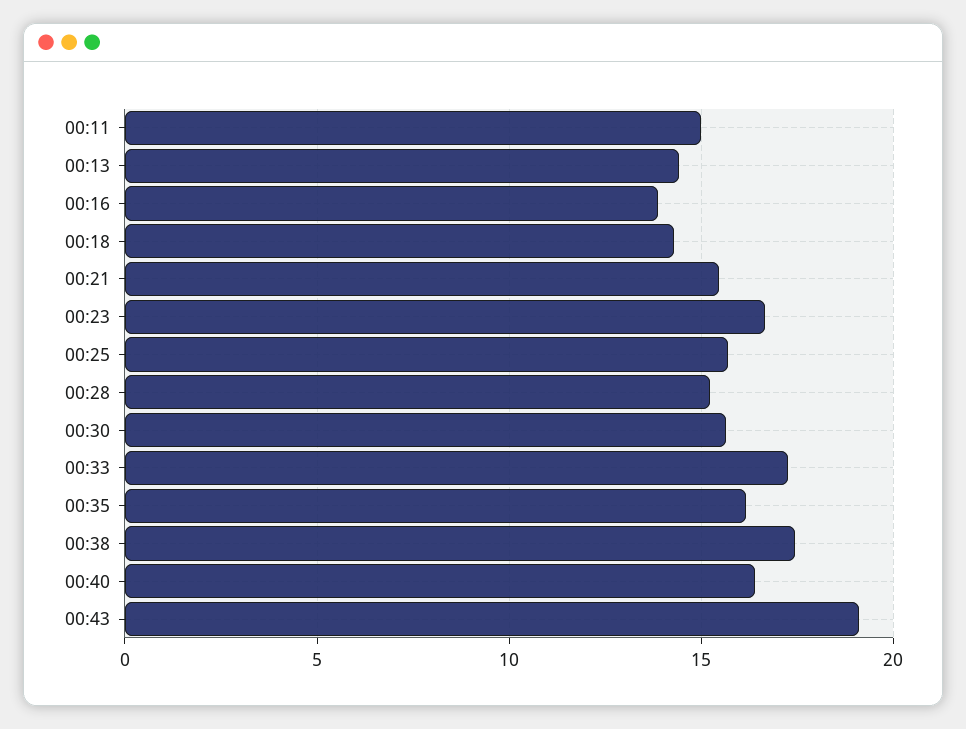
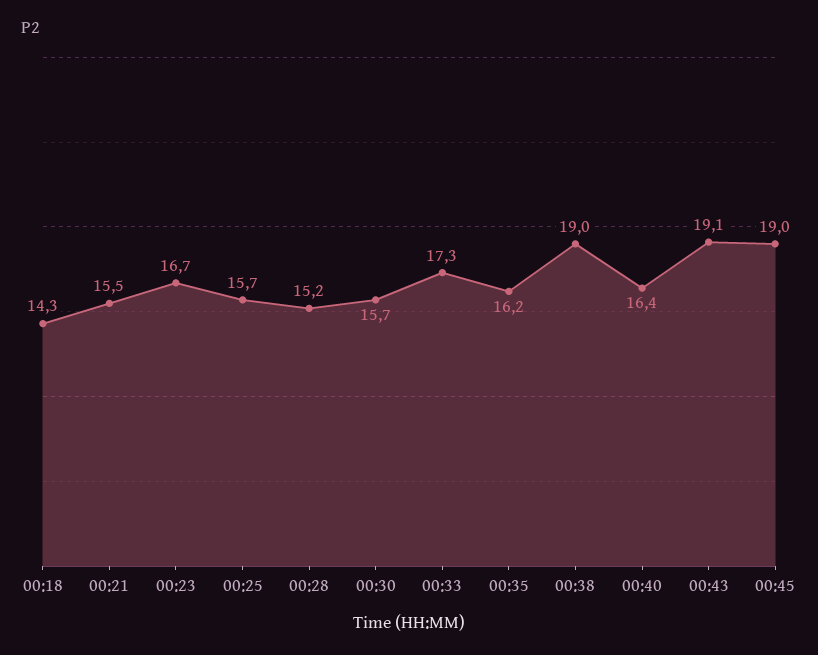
00:11: 15 -> none
00:13: 14.5 -> none
00:16: 14 -> none
00:38: 17.5 -> 19
00:45: none -> 19

